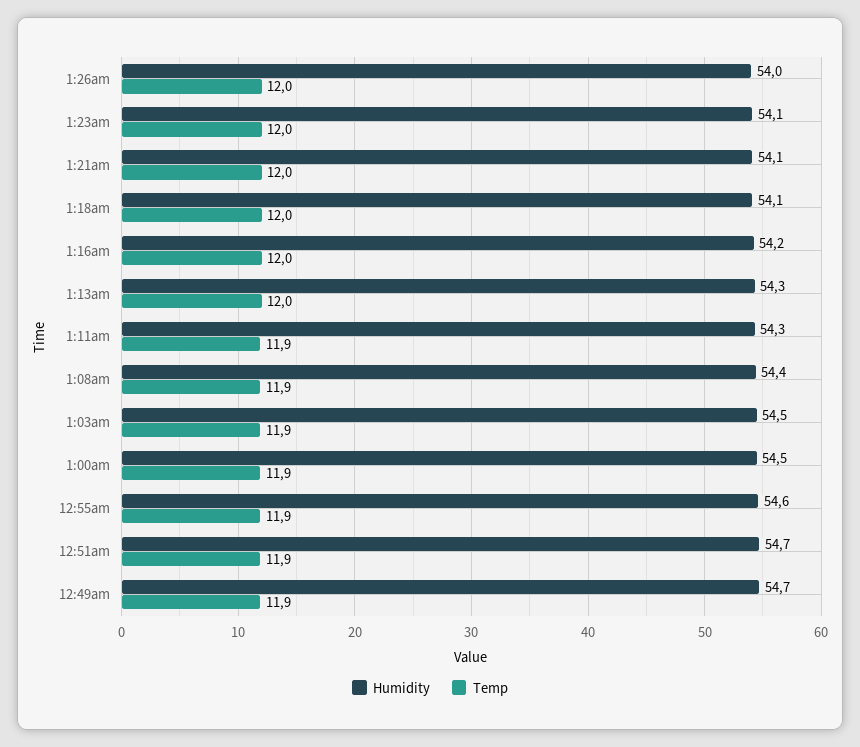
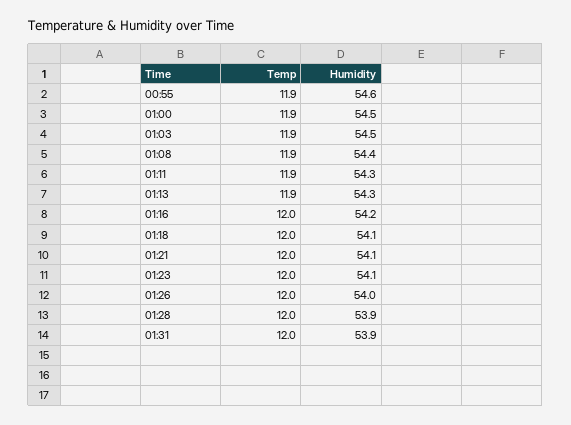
Temp, 1:13am: 12 -> 11.9
Humidity, 12:51am: 54.7 -> none
Temp, 12:51am: 11.9 -> none
Humidity, 12:49am: 54.7 -> none
Temp, 12:49am: 11.9 -> none
Temp, 01:28: none -> 12
Humidity, 01:28: none -> 53.9
Temp, 01:31: none -> 12
Humidity, 01:31: none -> 53.9

